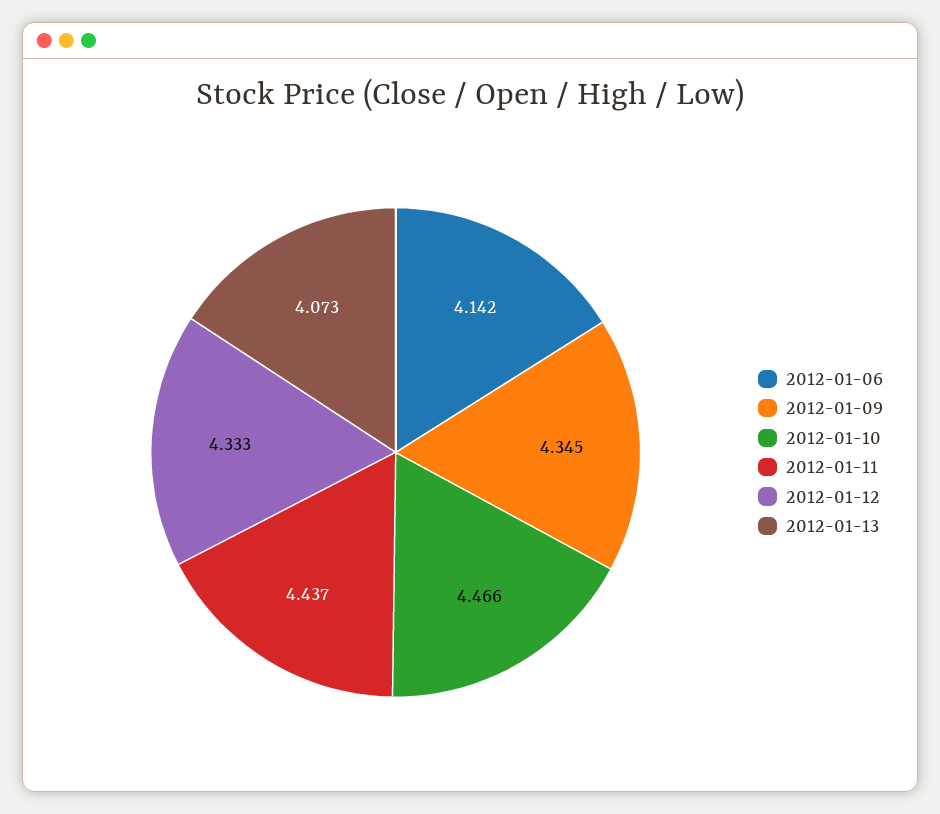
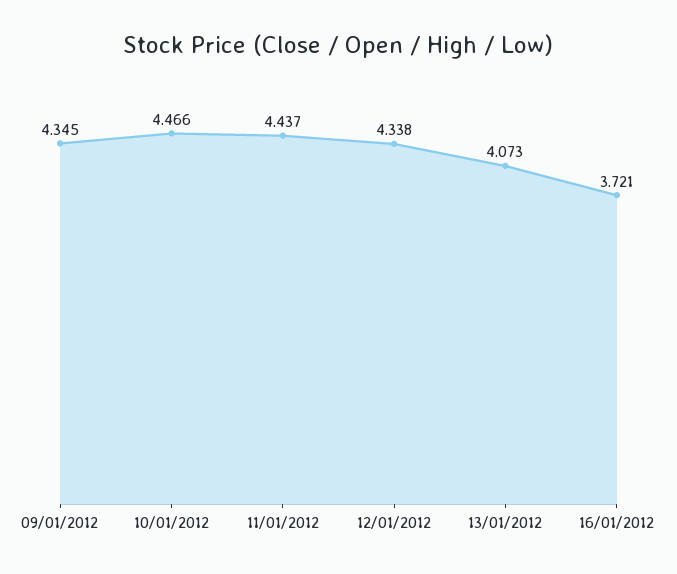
2012-01-06: 4.142 -> none
2012-01-12: 4.333 -> 4.338
16/01/2012: none -> 3.721

